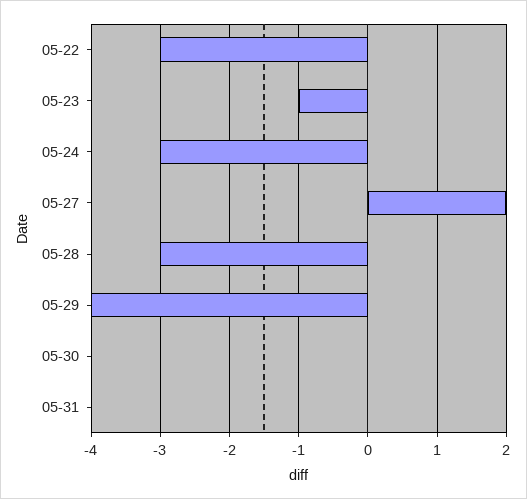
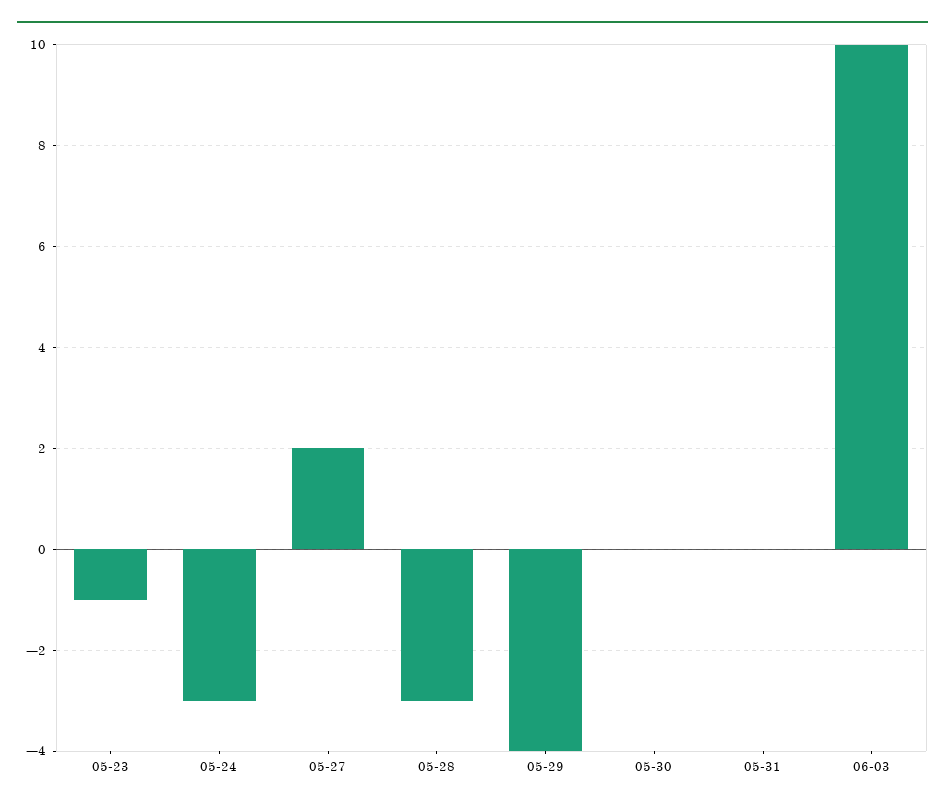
05-22: -3 -> none
06-03: none -> 10

